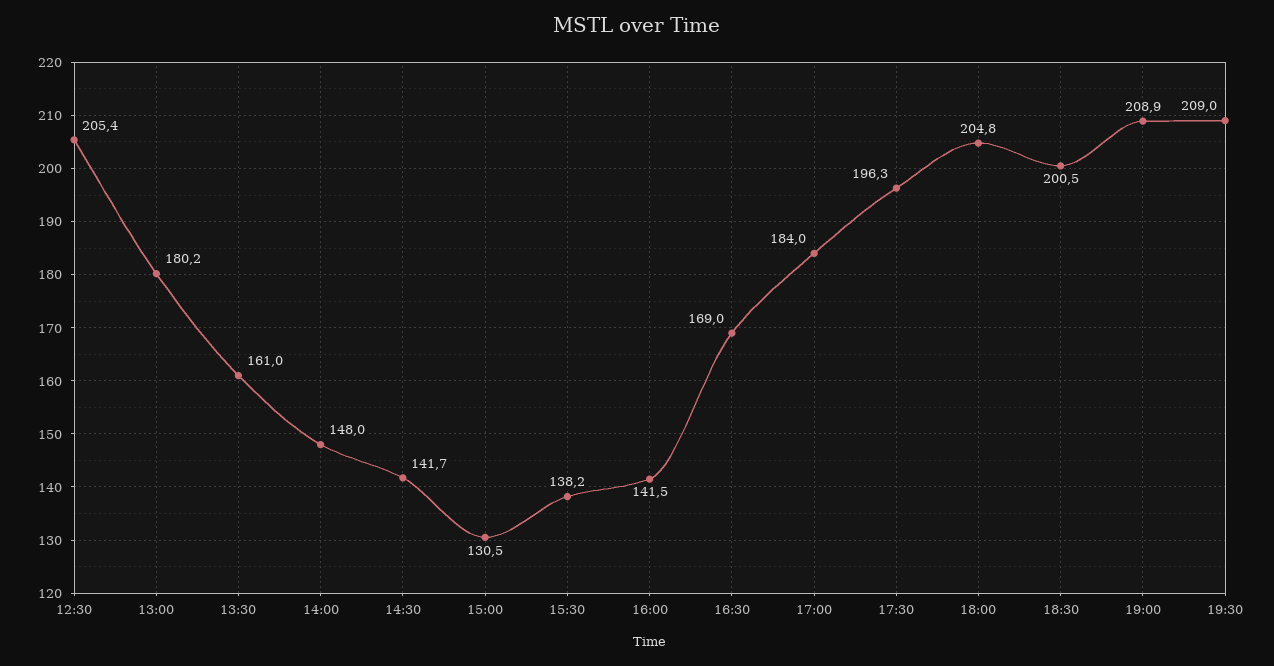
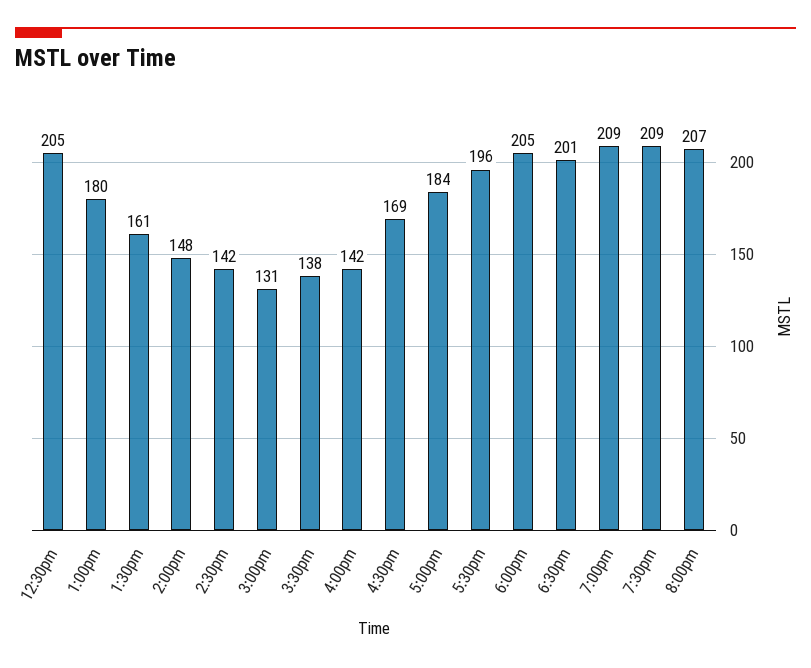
8:00pm: none -> 207

